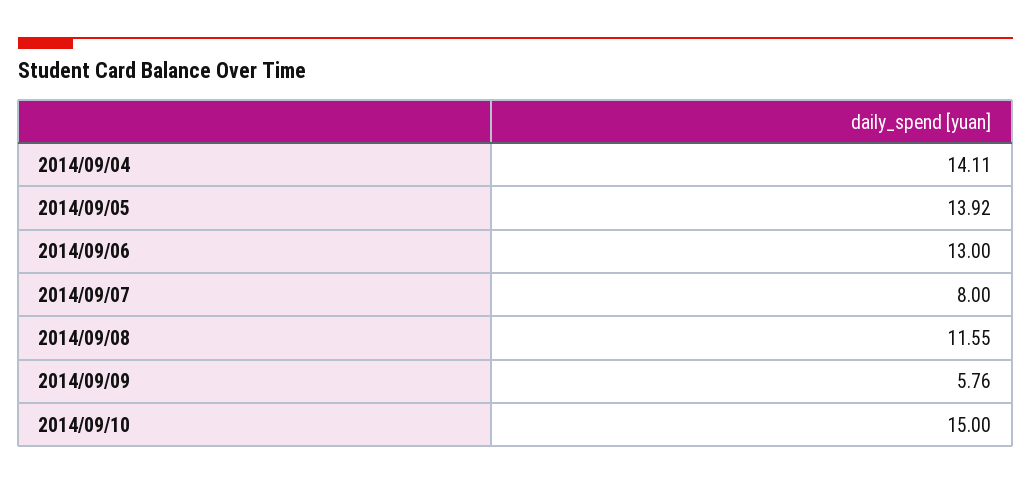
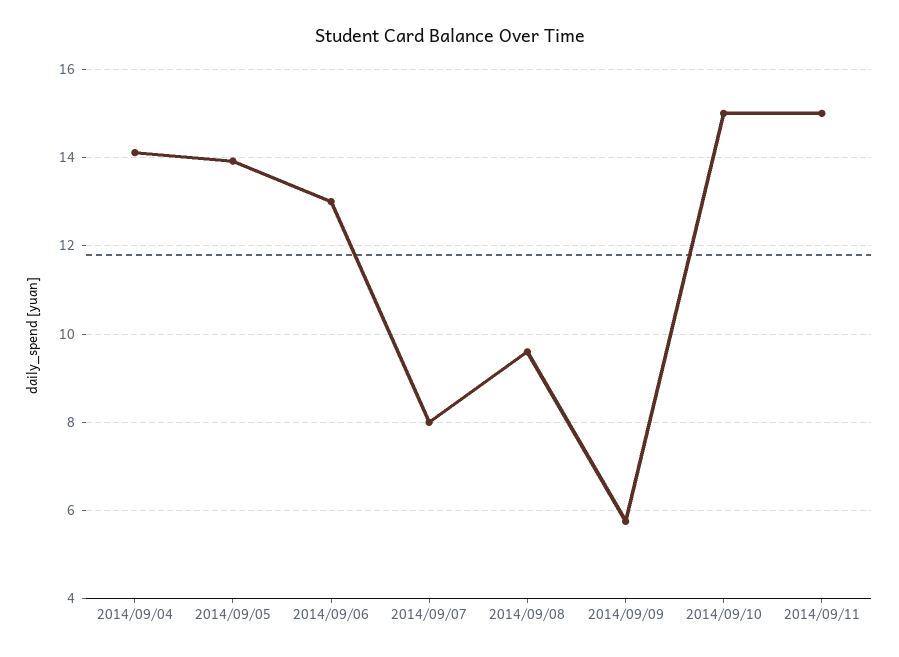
2014/09/08: 11.55 -> 9.6
2014/09/11: none -> 15

